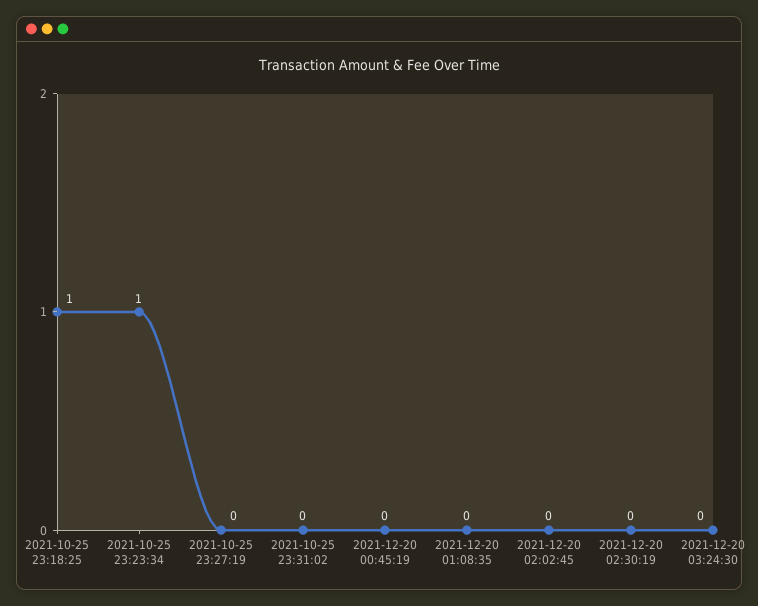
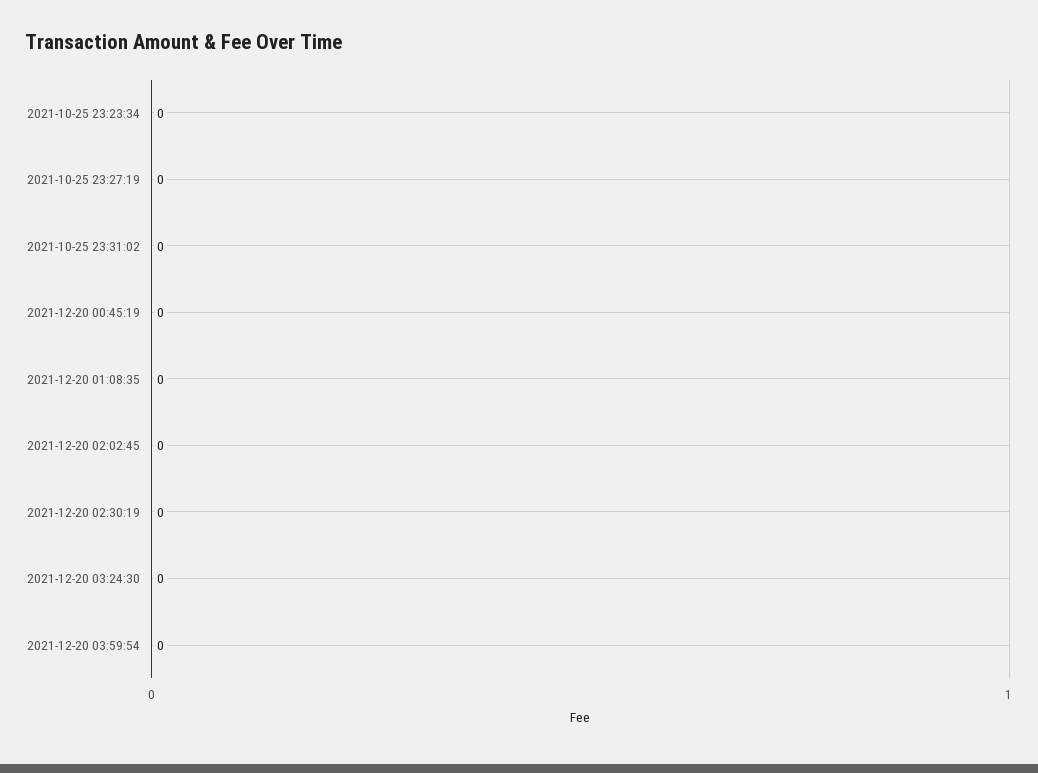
2021-10-25 23:18:25: 1 -> none
2021-10-25 23:23:34: 1 -> 0
2021-12-20 03:59:54: none -> 0

